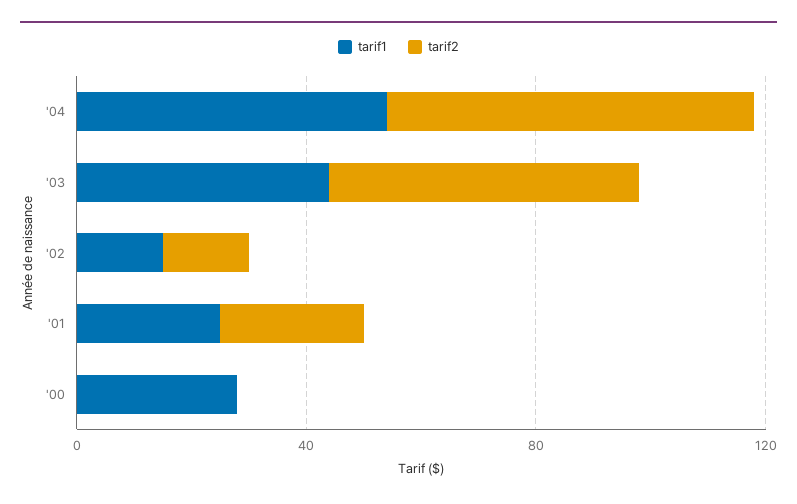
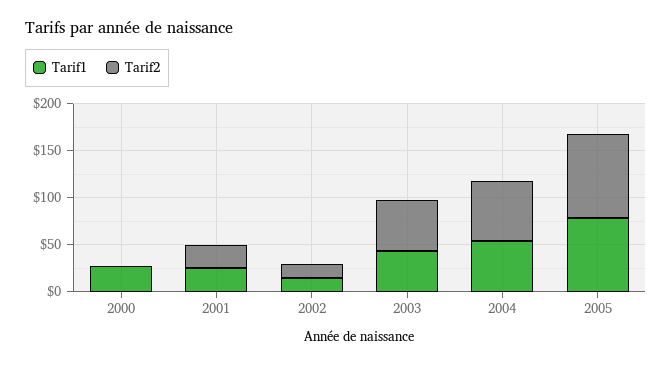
tarif1, 2005: none -> 80
tarif2, 2005: none -> 90

